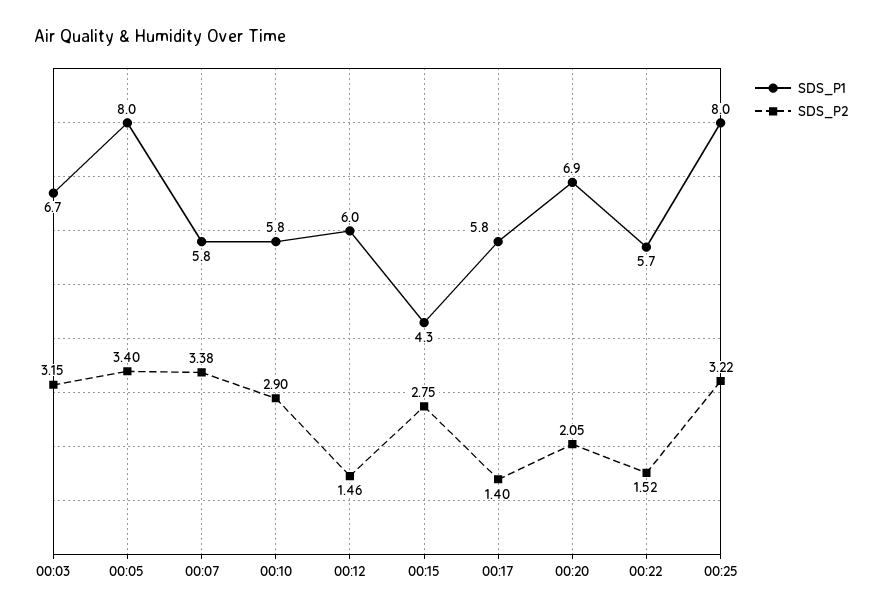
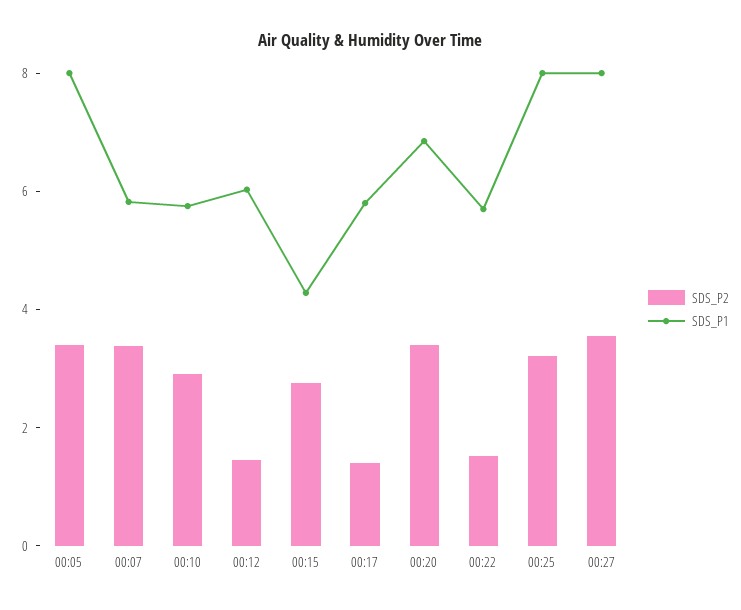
SDS_P1, 00:03: 6.7 -> none
SDS_P2, 00:03: 3.15 -> none
SDS_P2, 00:20: 2.05 -> 3.5
SDS_P2, 00:27: none -> 3.5
SDS_P1, 00:27: none -> 8

